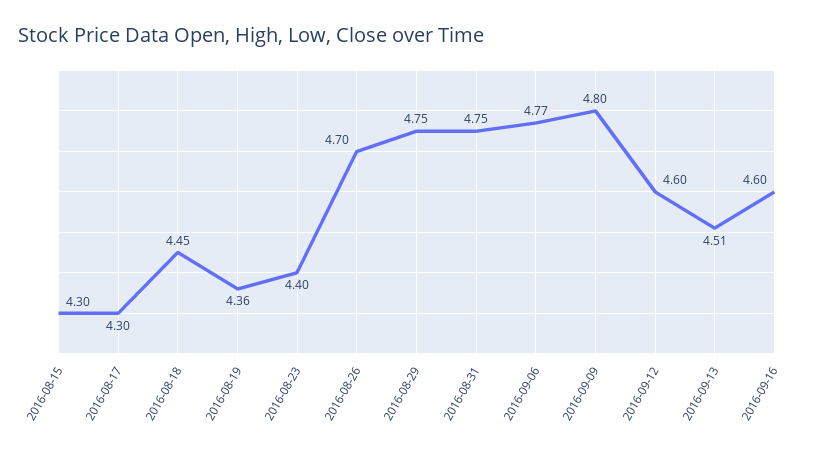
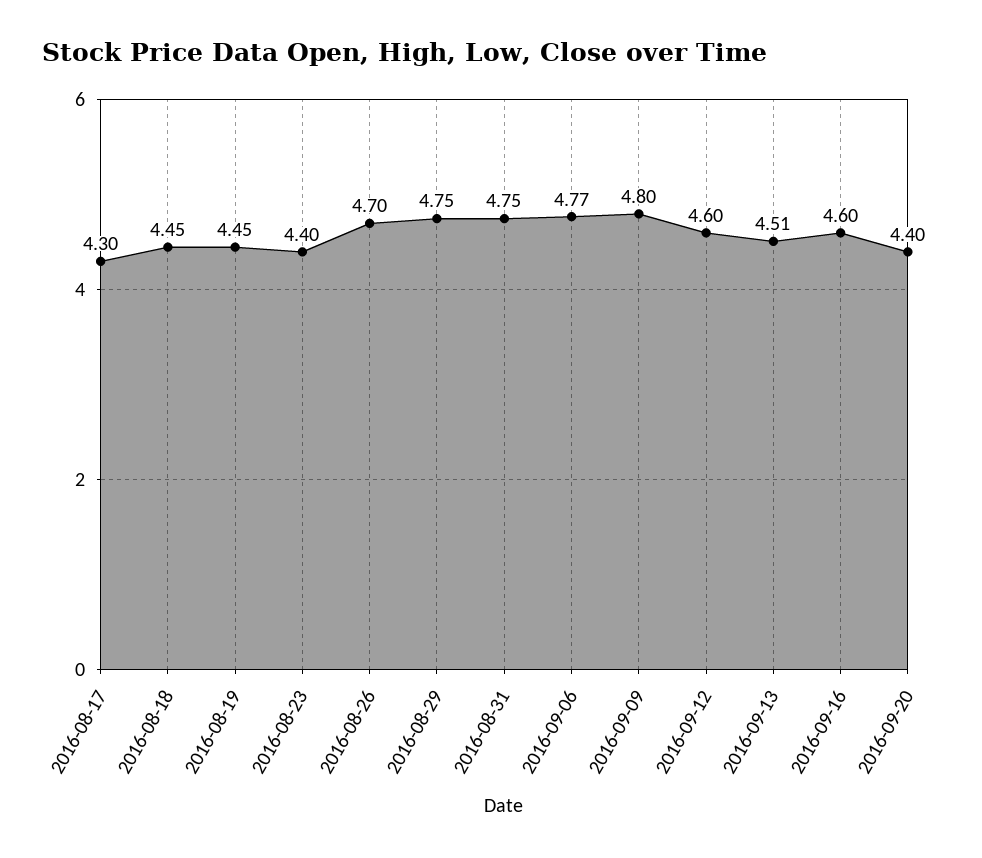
2016-08-15: 4.3 -> none
2016-08-19: 4.36 -> 4.45
2016-09-20: none -> 4.4

